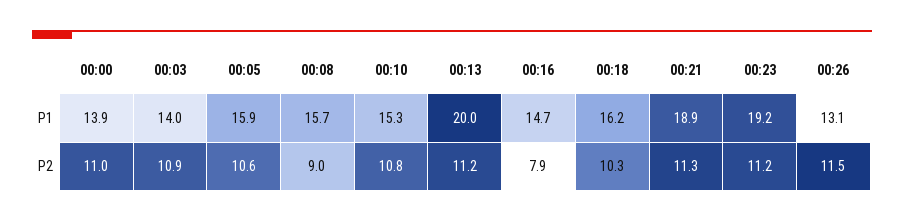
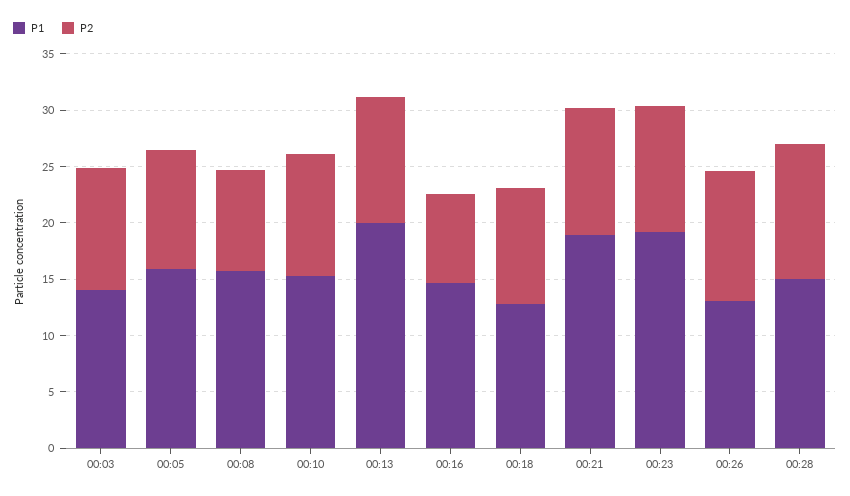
P1, 00:00: 13.9 -> none
P1, 00:18: 16.2 -> 13
P2, 00:00: 11 -> none
P1, 00:28: none -> 15
P2, 00:28: none -> 12

